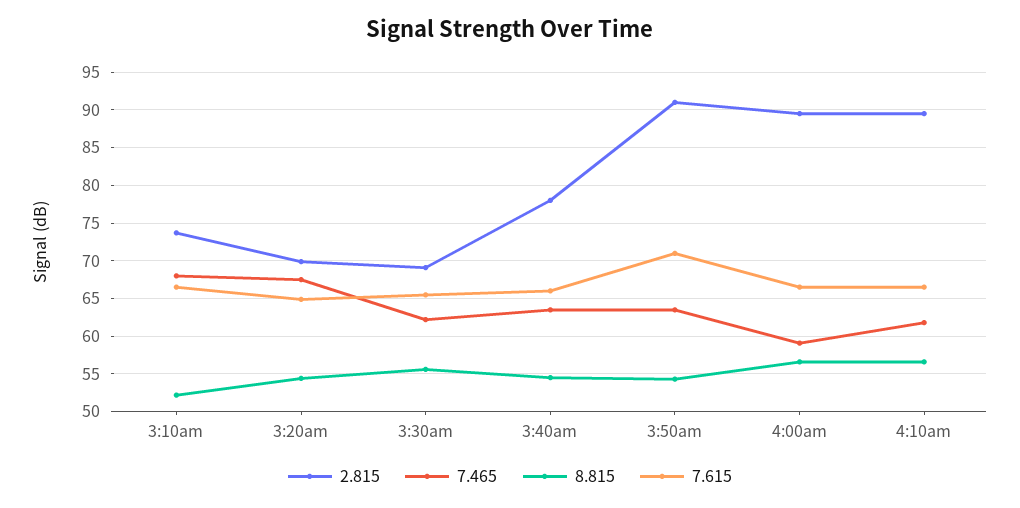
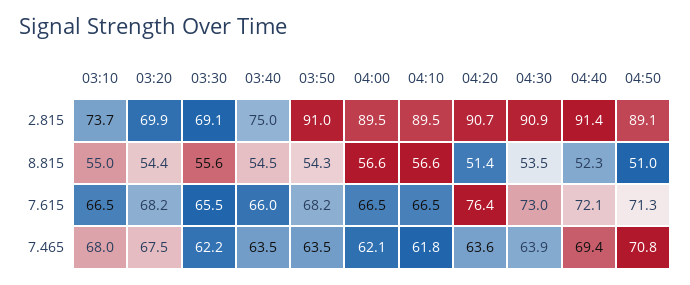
8.815, 3:10am: 52 -> 55
7.615, 3:20am: 65 -> 68.2
2.815, 3:40am: 78 -> 75
7.615, 3:50am: 71 -> 68.2
7.465, 4:00am: 59 -> 62.1
2.815, 04:20: none -> 90.7
2.815, 04:30: none -> 90.9
2.815, 04:40: none -> 91.4
2.815, 04:50: none -> 89.1
8.815, 04:20: none -> 51.4
8.815, 04:30: none -> 53.5
8.815, 04:40: none -> 52.3
8.815, 04:50: none -> 51
7.615, 04:20: none -> 76.4
7.615, 04:30: none -> 73
7.615, 04:40: none -> 72.1
7.615, 04:50: none -> 71.3
7.465, 04:20: none -> 63.6
7.465, 04:30: none -> 63.9
7.465, 04:40: none -> 69.4
7.465, 04:50: none -> 70.8

